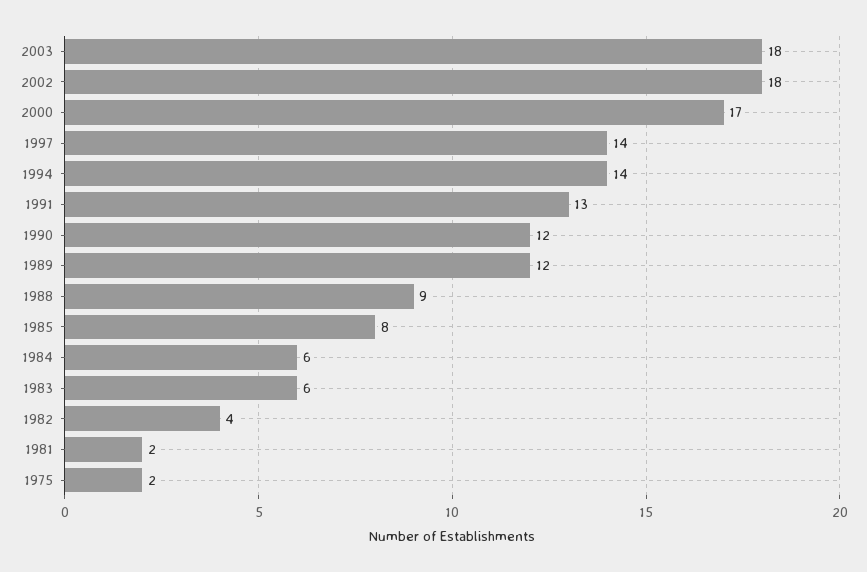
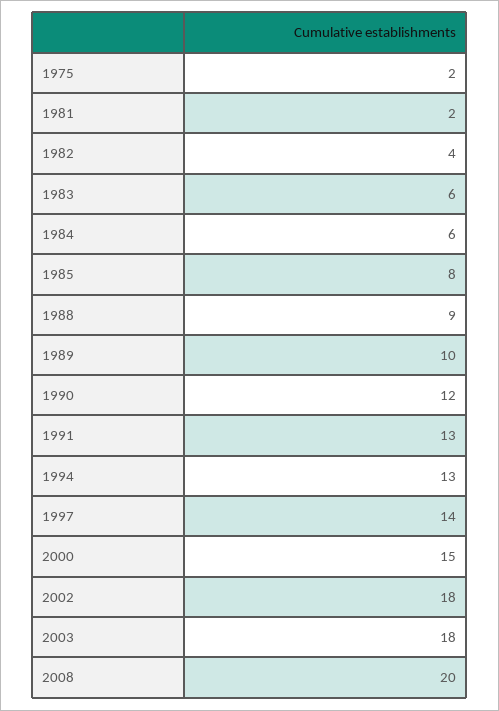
2000: 17 -> 15
1994: 14 -> 13
1989: 12 -> 10
2008: none -> 20

